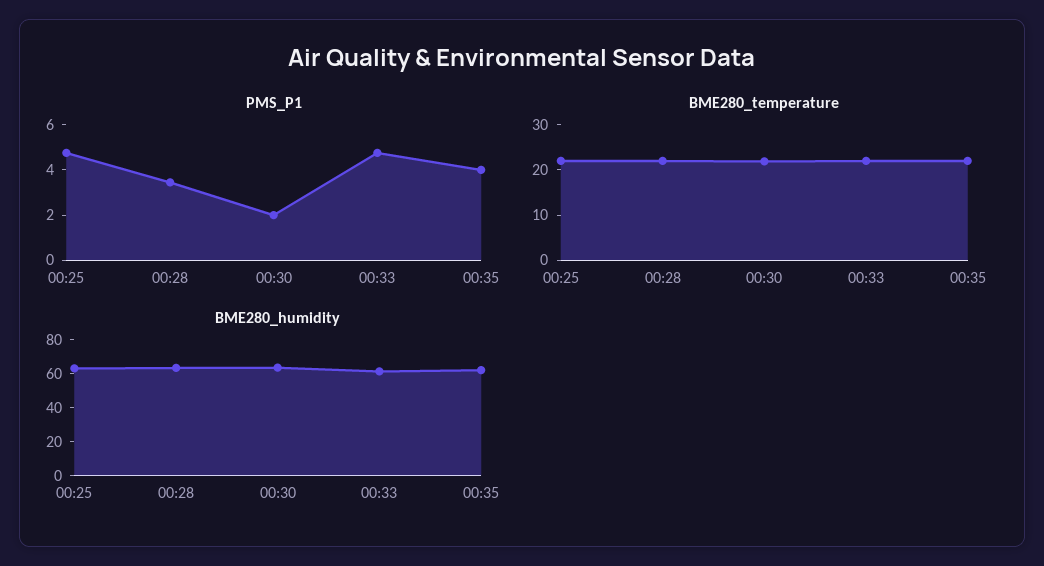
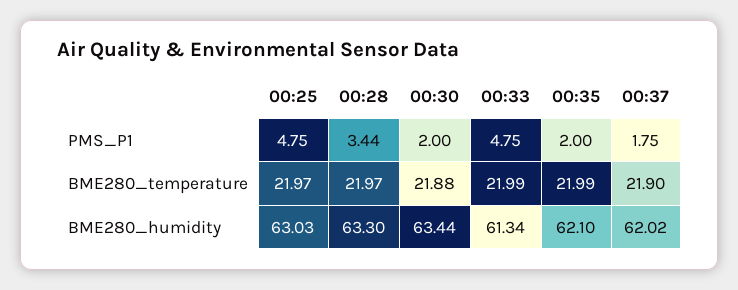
PMS_P1, 00:35: 4 -> 2
PMS_P1, 00:37: none -> 1.75
BME280_temperature, 00:37: none -> 21.9
BME280_humidity, 00:37: none -> 62.02

